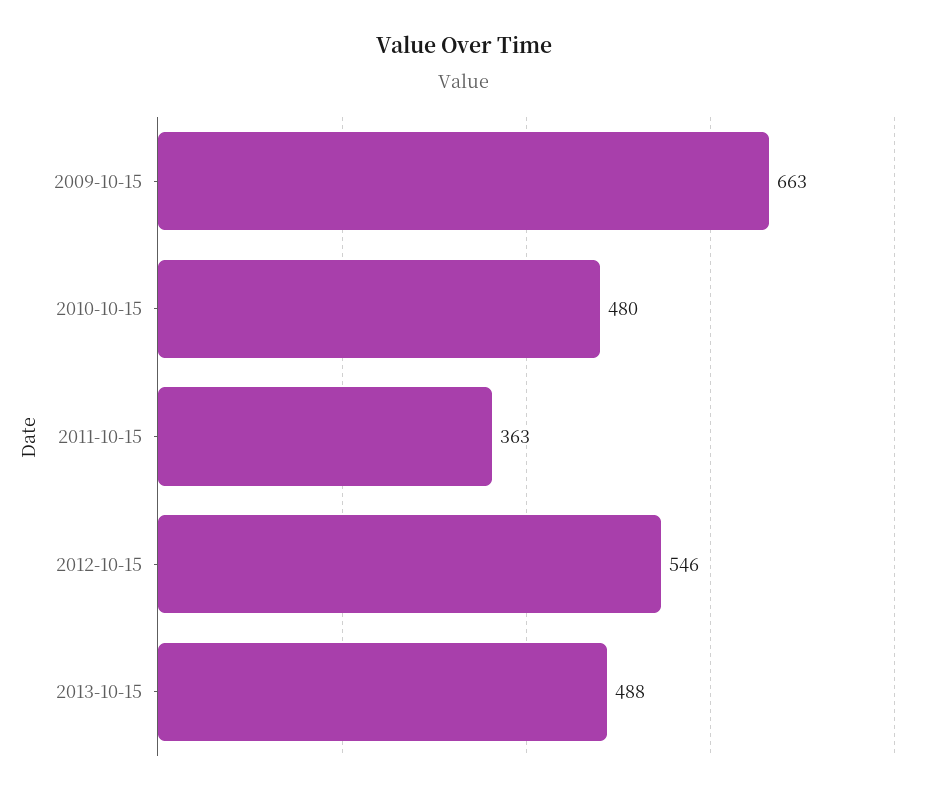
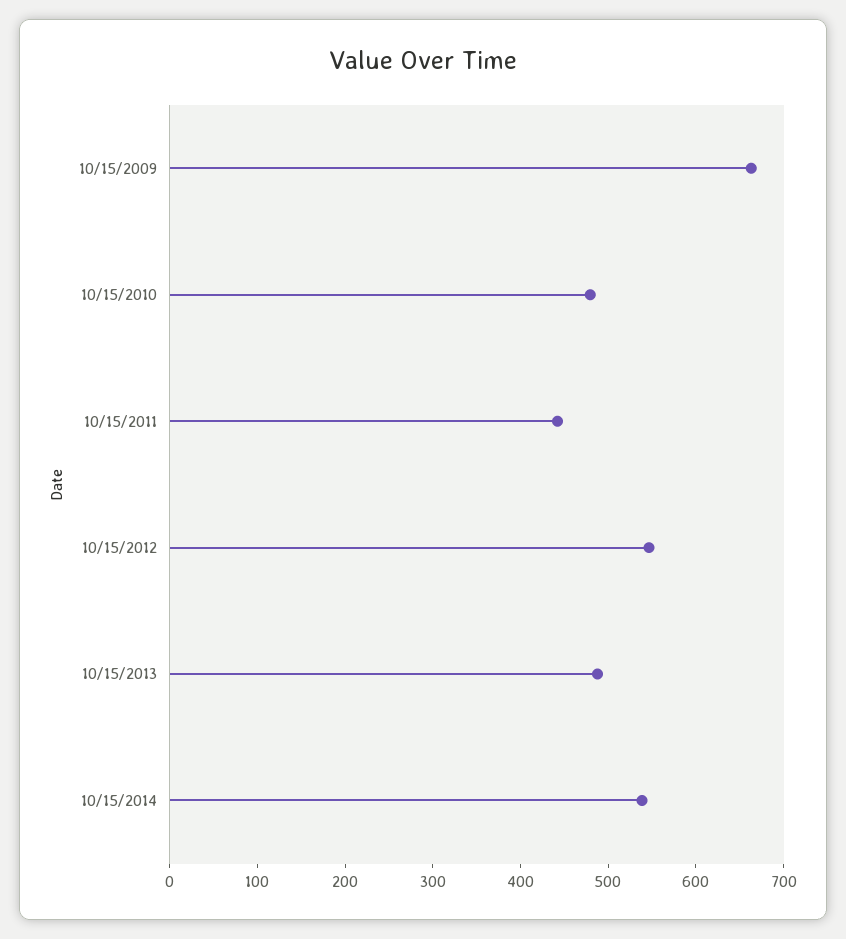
2011-10-15: 363 -> 440
10/15/2014: none -> 540

